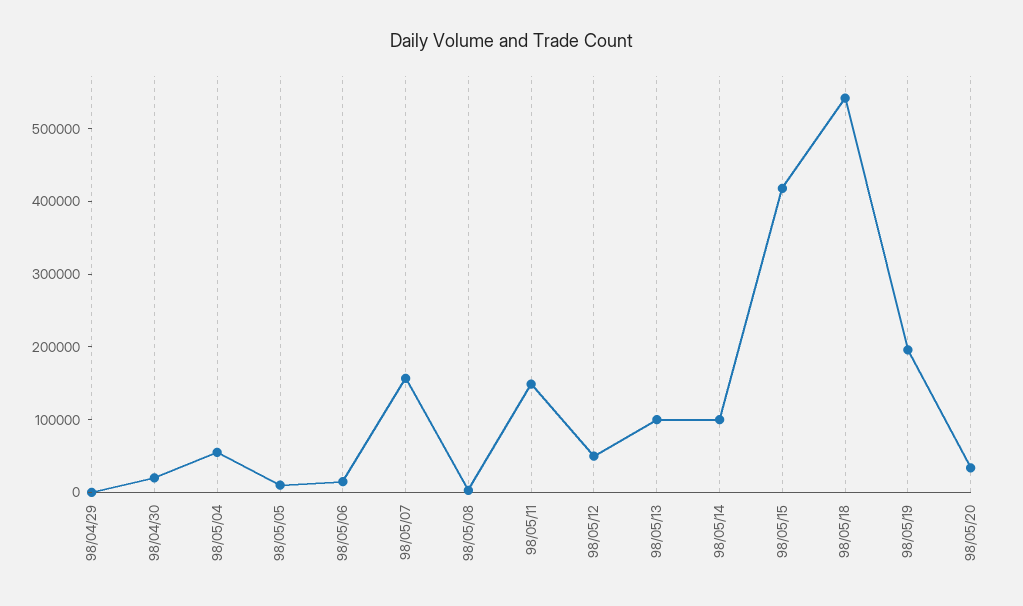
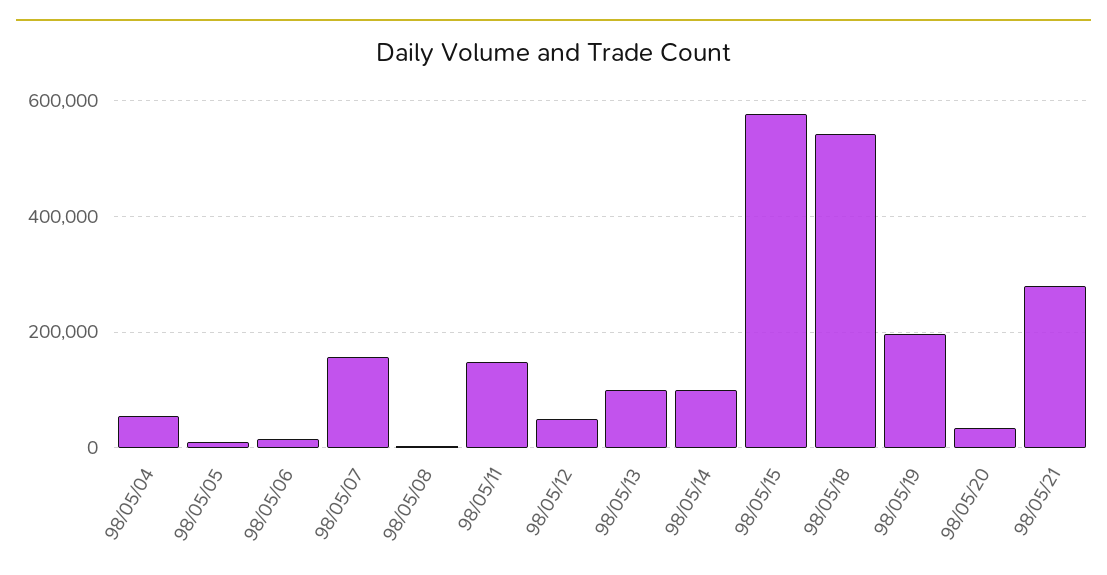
98/04/29: 0 -> none
98/04/30: 20000 -> none
98/05/15: 420000 -> 580000
98/05/21: none -> 280000

